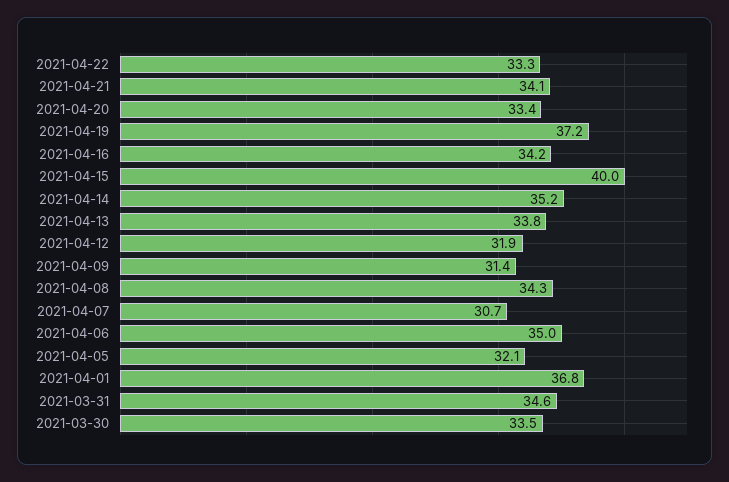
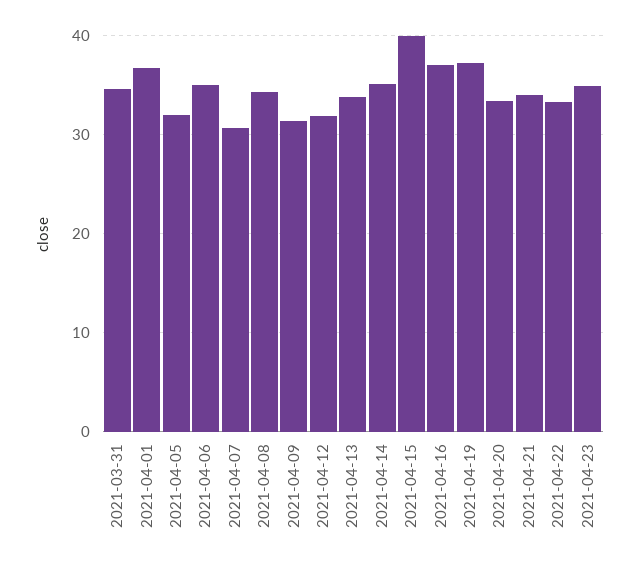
2021-04-16: 34.2 -> 37
2021-03-30: 33.5 -> none
2021-04-23: none -> 35

